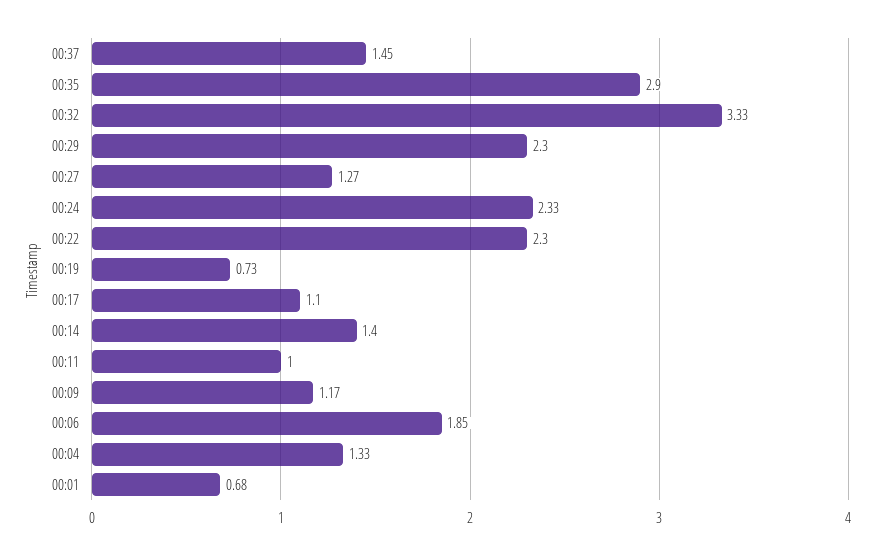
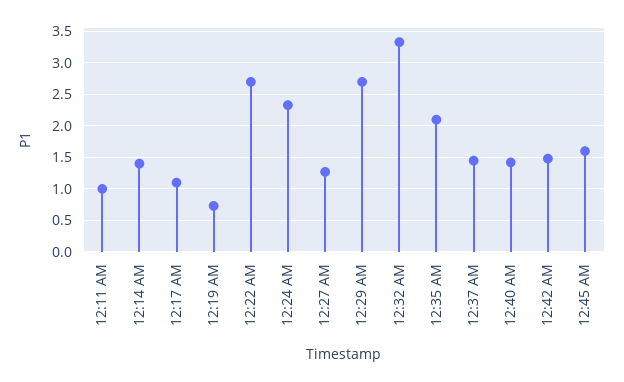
00:35: 2.9 -> 2.1
00:29: 2.3 -> 2.7
00:22: 2.3 -> 2.7
00:09: 1.17 -> none
00:06: 1.85 -> none
00:04: 1.33 -> none
00:01: 0.68 -> none
12:40 AM: none -> 1.4
12:42 AM: none -> 1.5
12:45 AM: none -> 1.6

